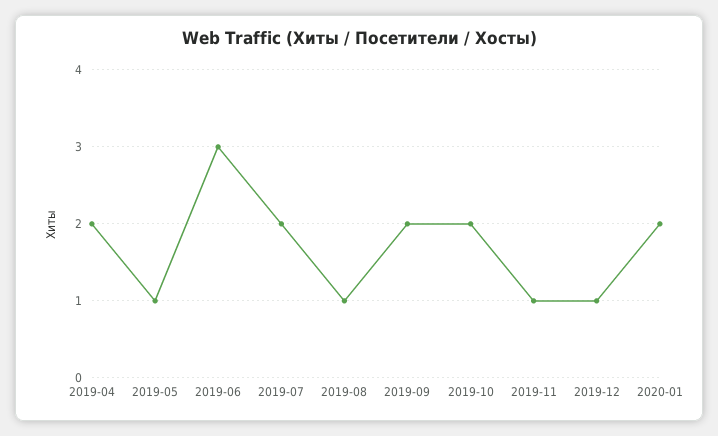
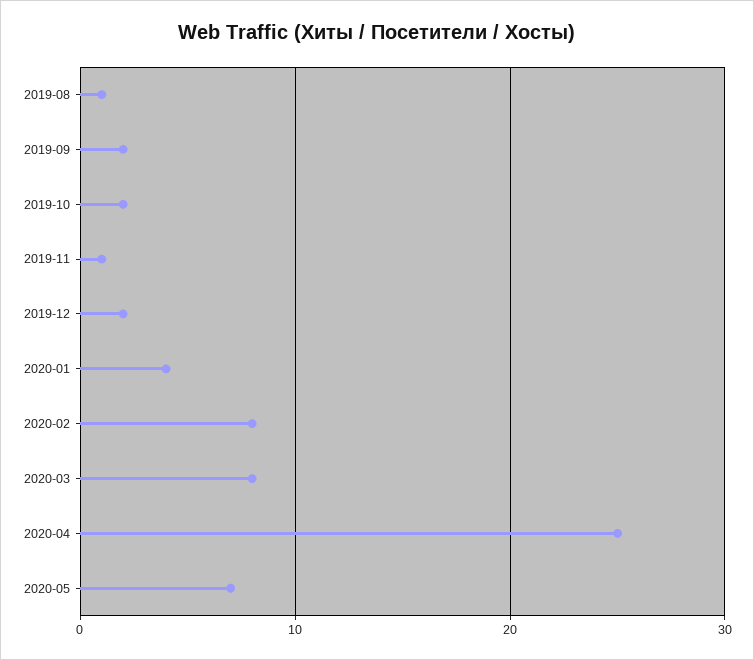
2019-04: 2 -> none
2019-05: 1 -> none
2019-06: 3 -> none
2019-07: 2 -> none
2019-12: 1 -> 2
2020-01: 2 -> 4
2020-02: none -> 8
2020-03: none -> 8
2020-04: none -> 25
2020-05: none -> 7

